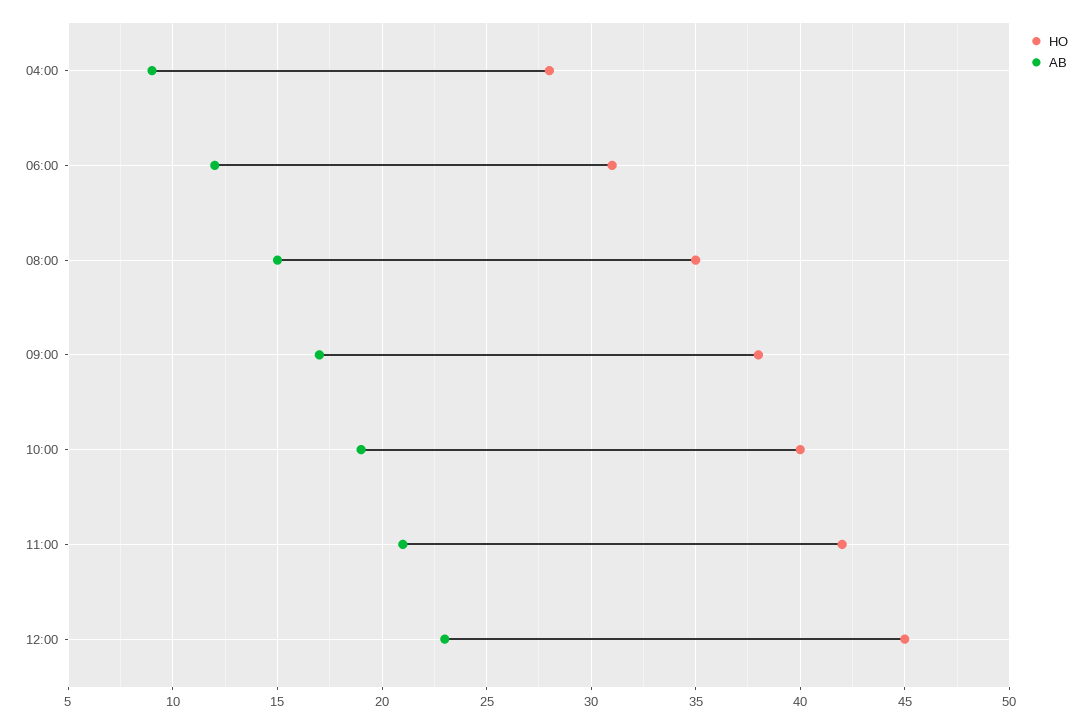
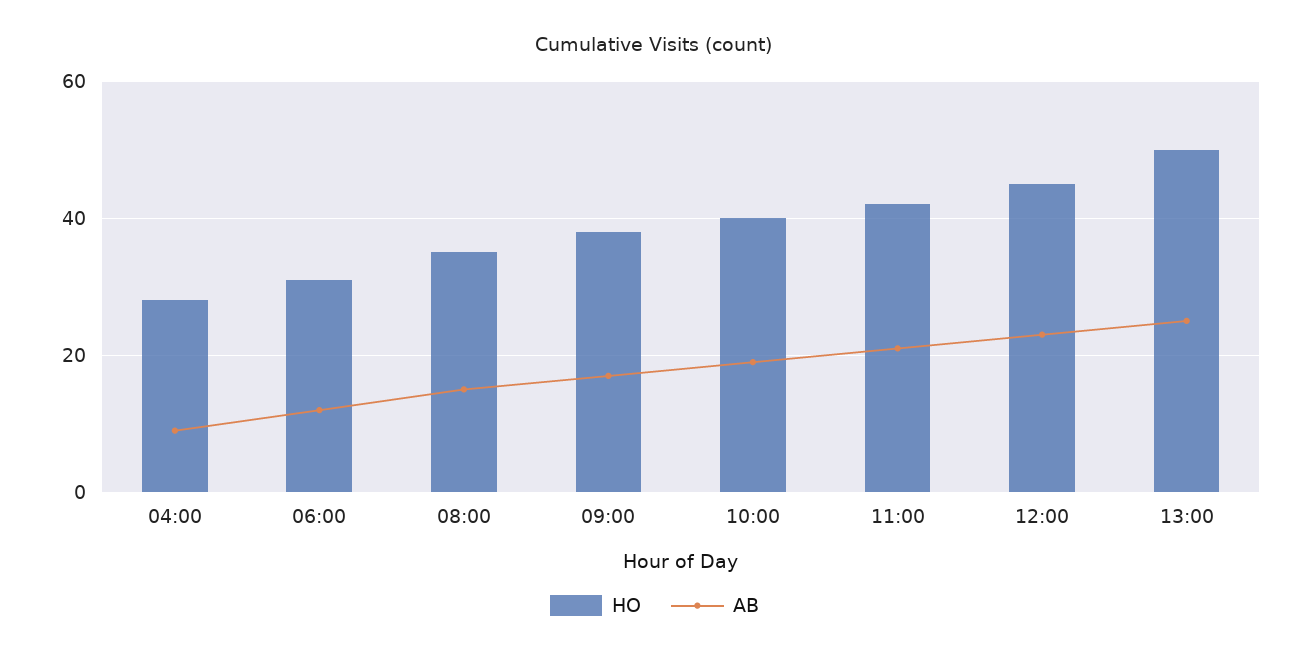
HO, 13:00: none -> 50
AB, 13:00: none -> 25

